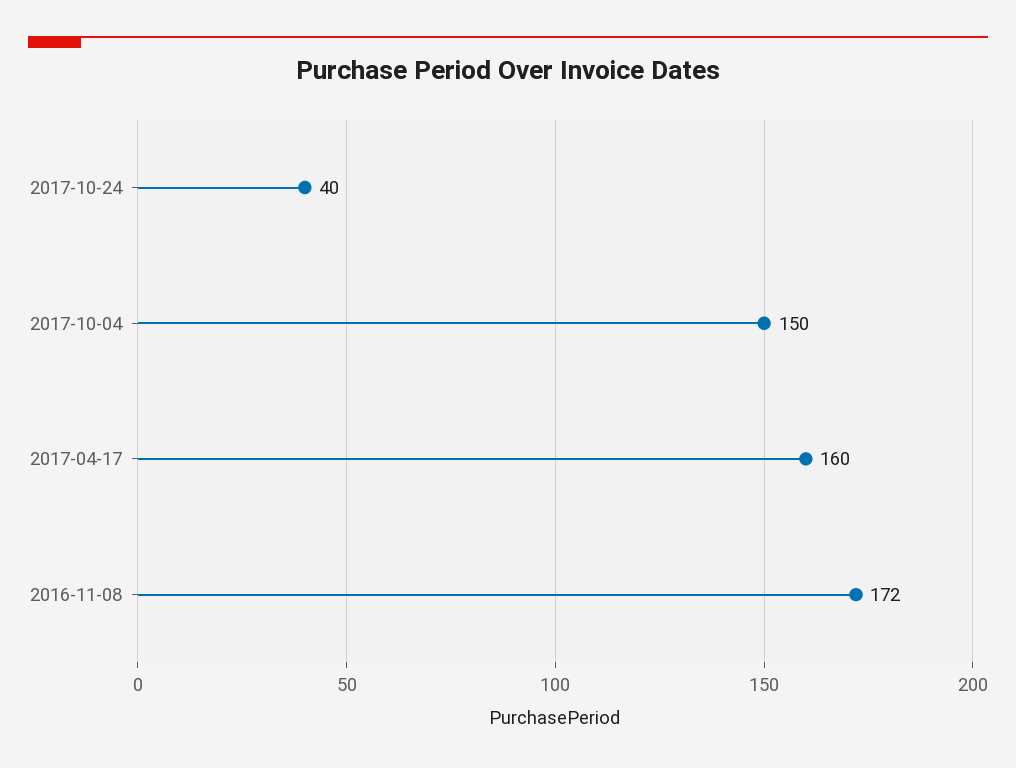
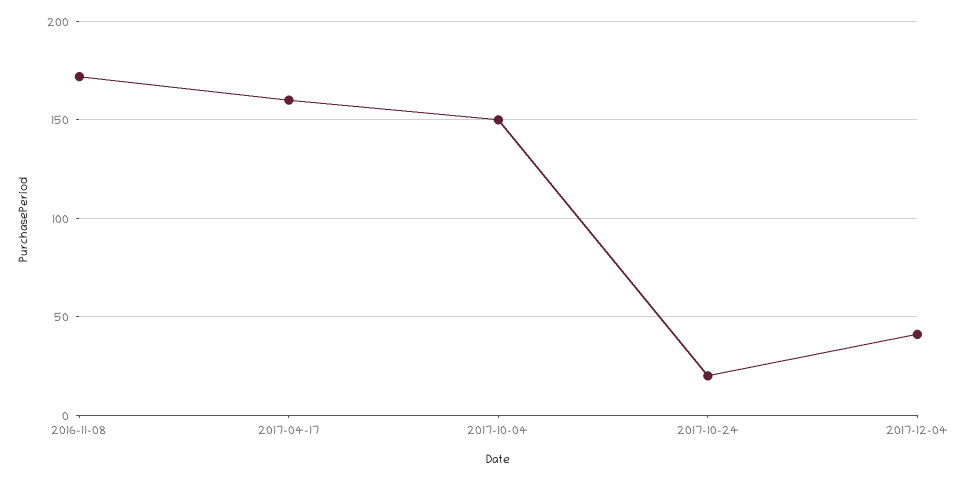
2017-10-24: 40 -> 20
2017-12-04: none -> 40

